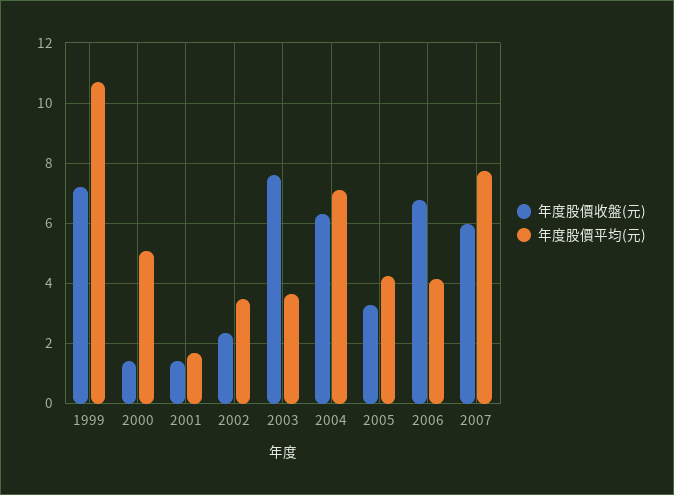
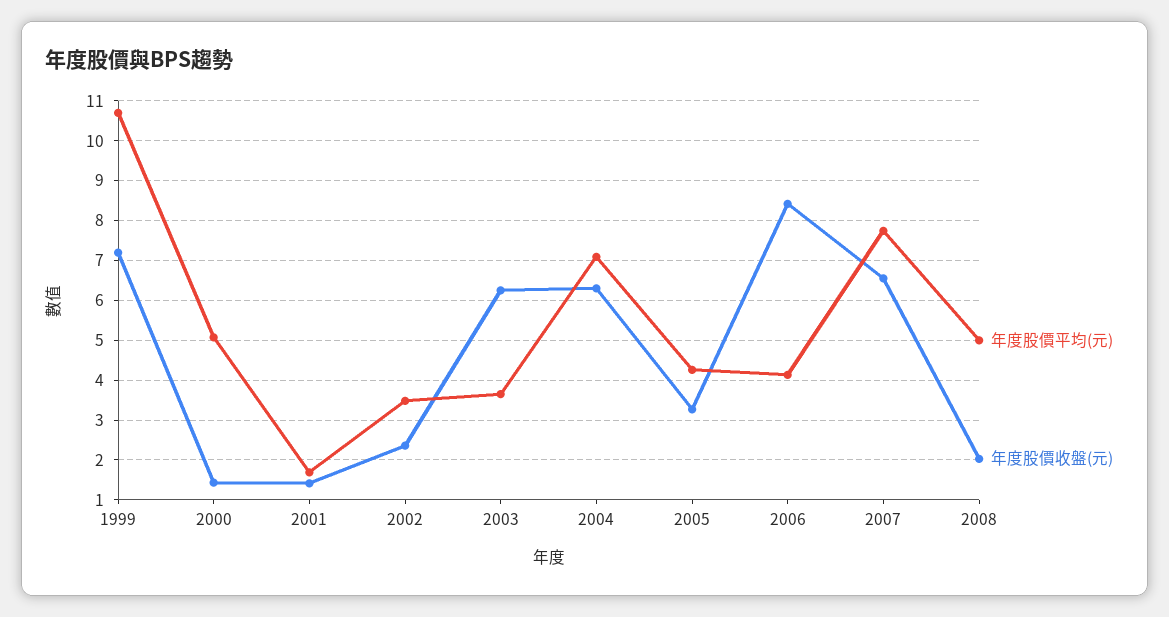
年度股價收盤(元), 2003: 7.6 -> 6.2
年度股價收盤(元), 2006: 6.8 -> 8.4
年度股價收盤(元), 2007: 6 -> 6.6
年度股價平均(元), 2008: none -> 5
年度股價收盤(元), 2008: none -> 2

